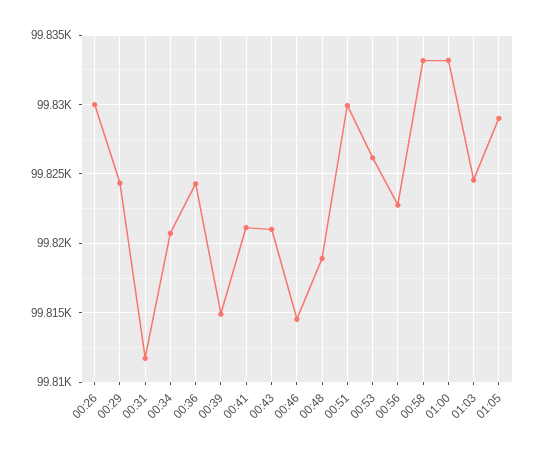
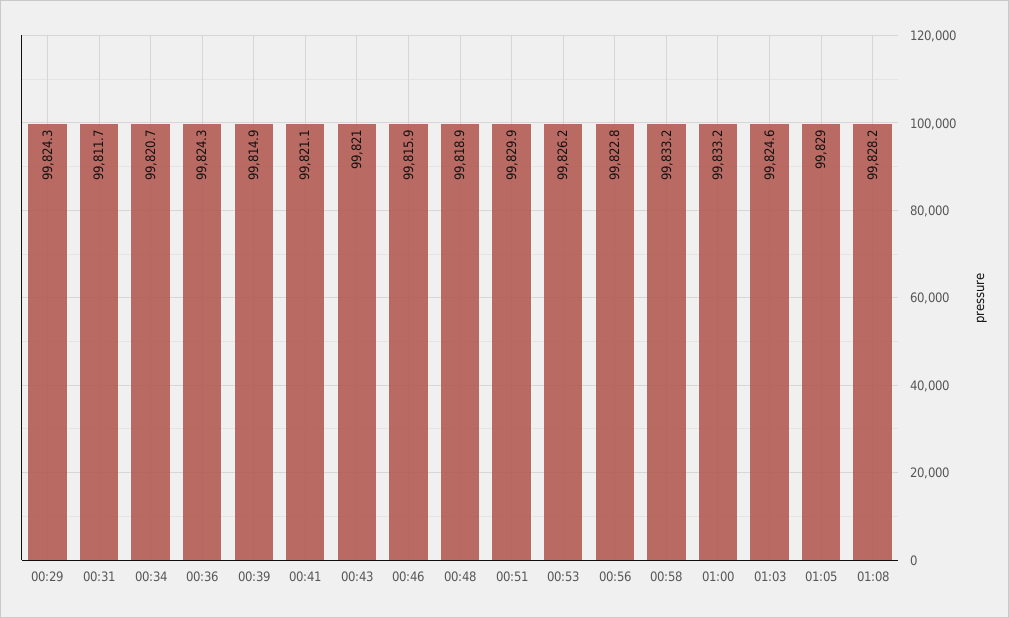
00:26: 99830 -> none
00:46: 99814.5 -> 99815.9
01:08: none -> 99828.2

